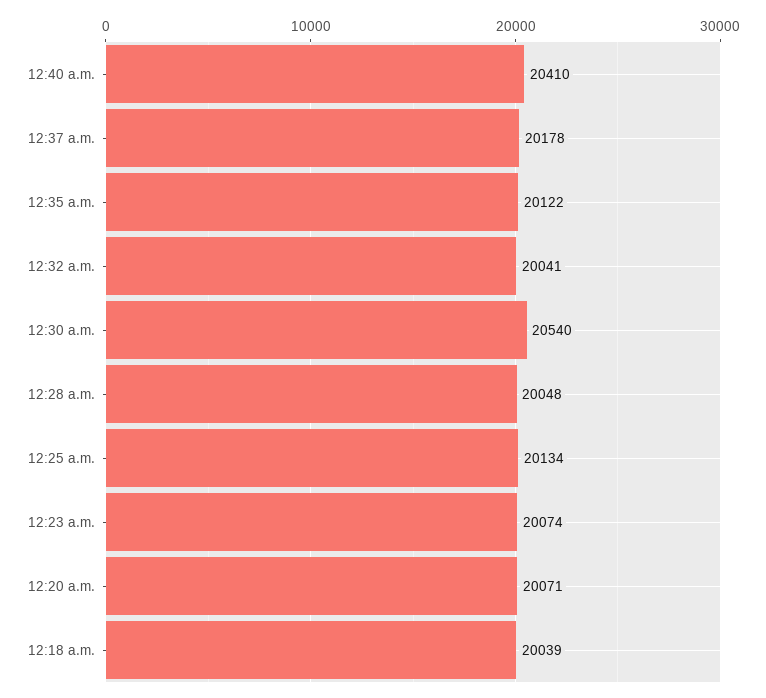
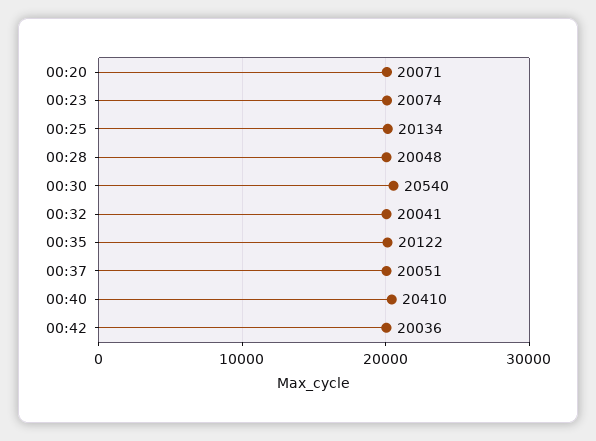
12:37 a.m.: 20178 -> 20051
12:18 a.m.: 20039 -> none
00:42: none -> 20036

